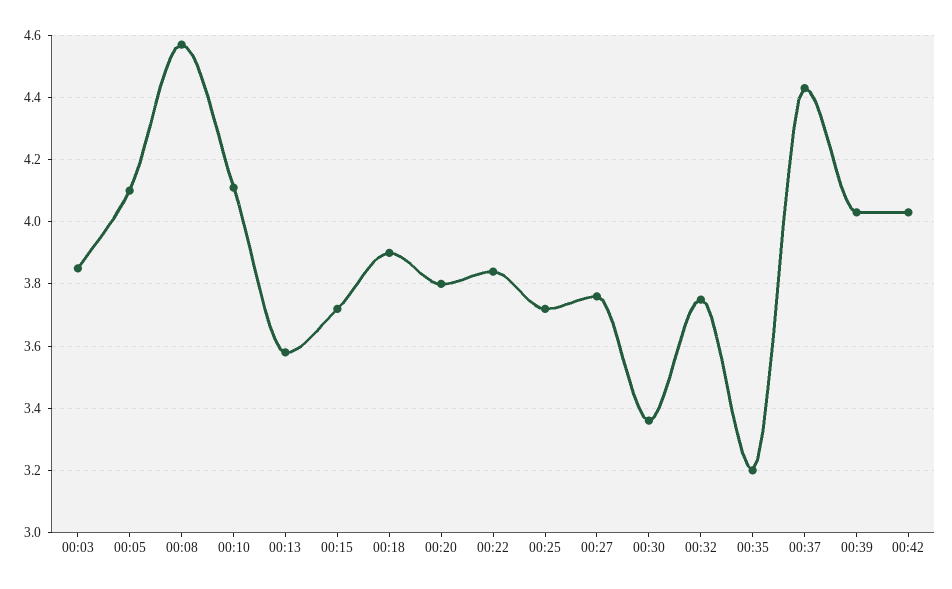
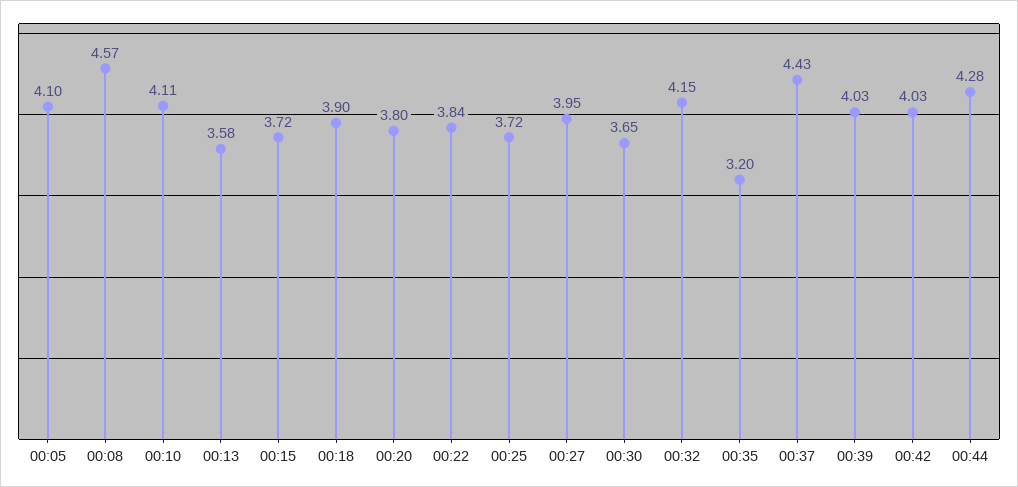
00:03: 3.85 -> none
00:27: 3.75 -> 3.95
00:30: 3.35 -> 3.65
00:32: 3.75 -> 4.15
00:44: none -> 4.28

